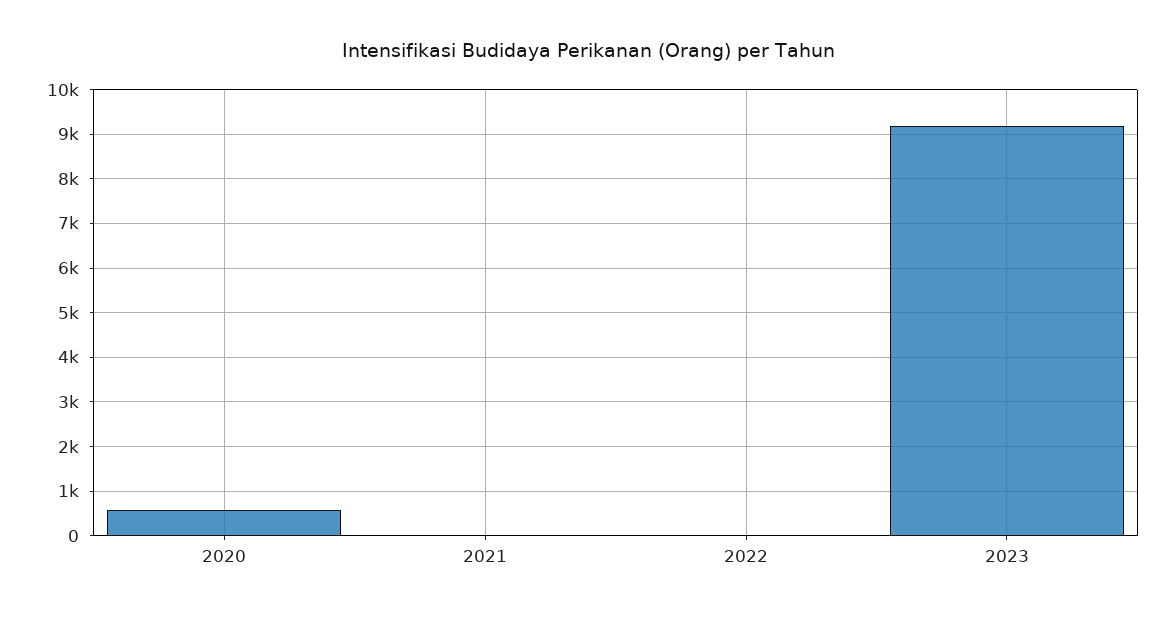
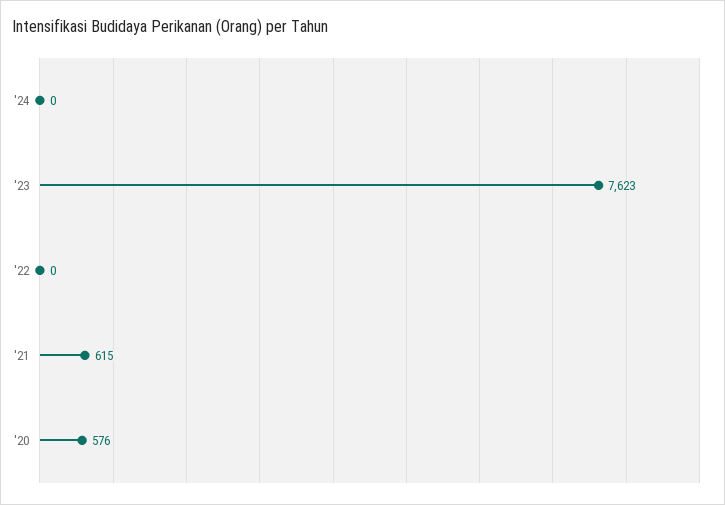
2021: 0 -> 615
2023: 9200 -> 7623
'24: none -> 0

